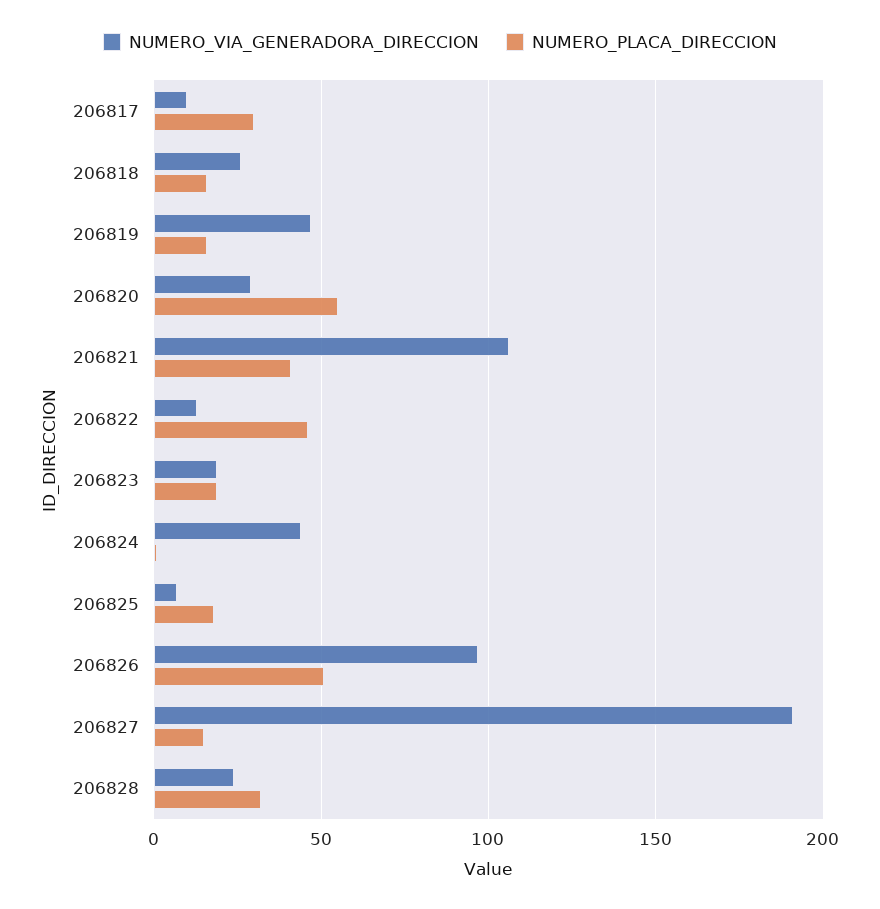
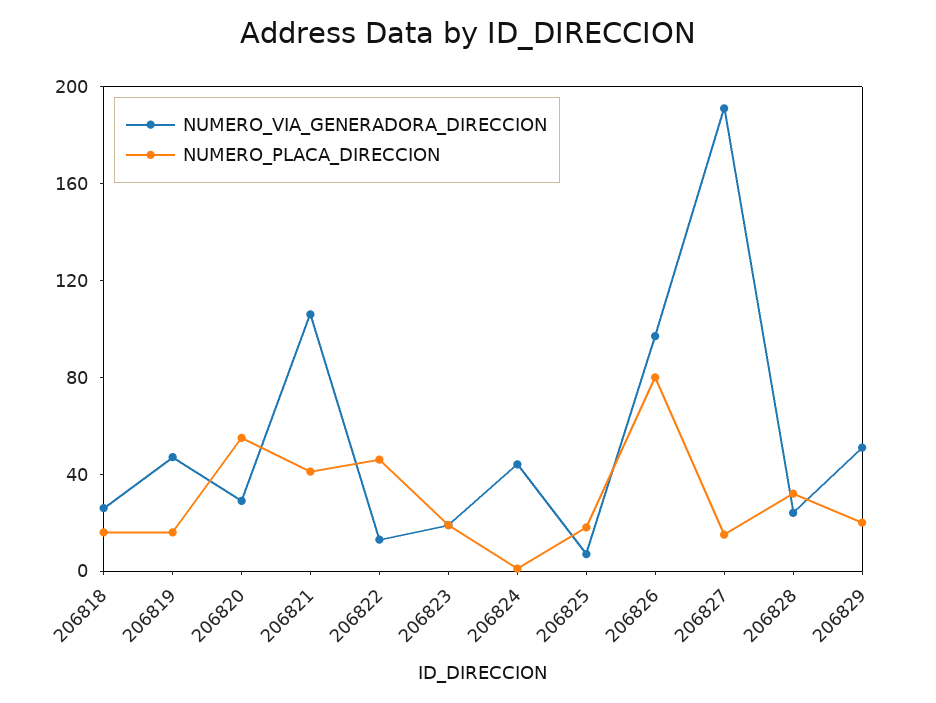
NUMERO_VIA_GENERADORA_DIRECCION, 206817: 10 -> none
NUMERO_PLACA_DIRECCION, 206817: 30 -> none
NUMERO_PLACA_DIRECCION, 206826: 50 -> 80
NUMERO_VIA_GENERADORA_DIRECCION, 206829: none -> 50
NUMERO_PLACA_DIRECCION, 206829: none -> 20

